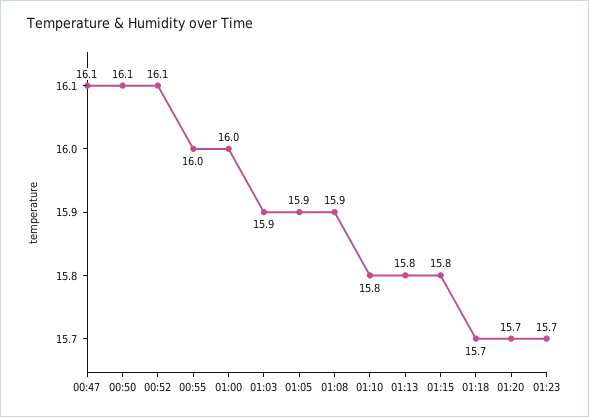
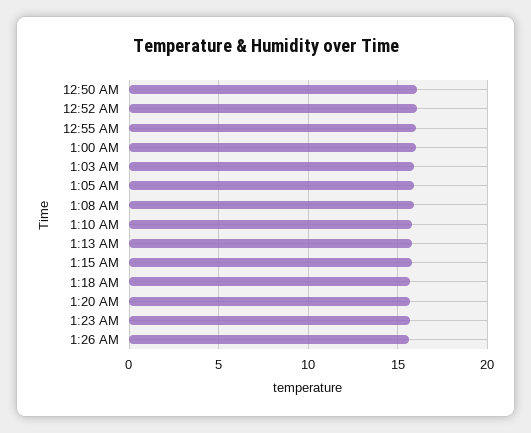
00:47: 16.1 -> none
1:26 AM: none -> 15.5

